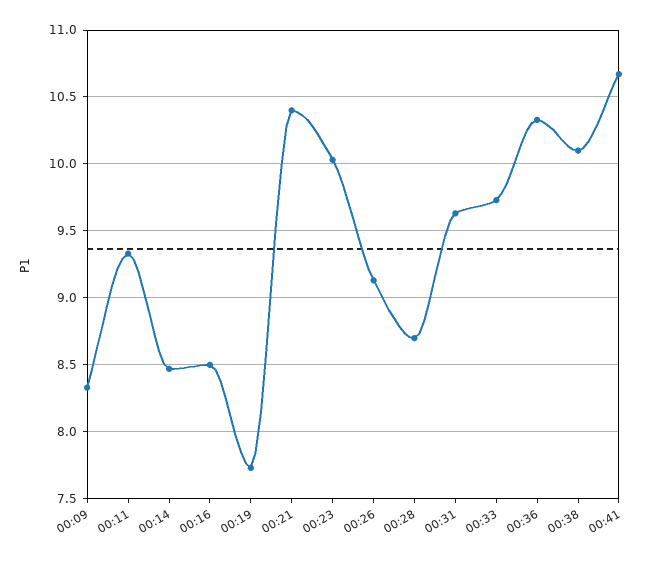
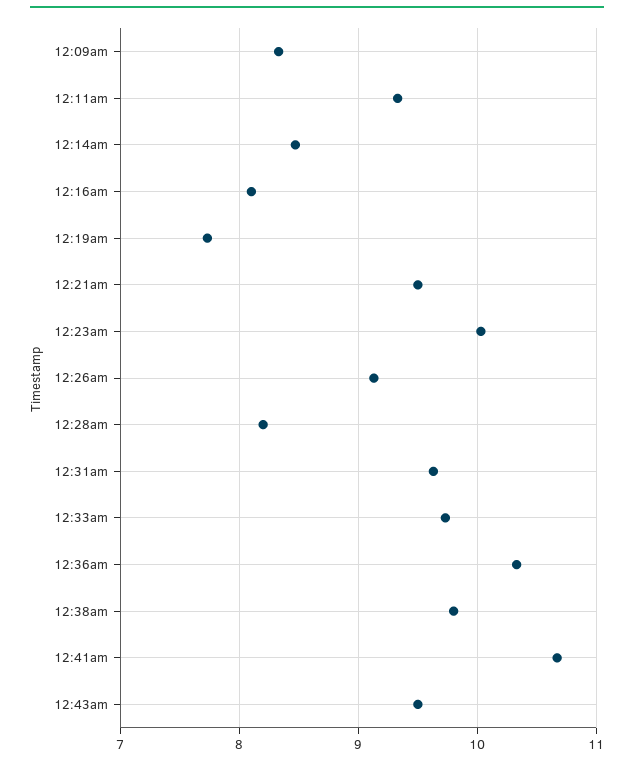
00:16: 8.5 -> 8.1
00:21: 10.4 -> 9.5
00:28: 8.7 -> 8.2
00:38: 10.1 -> 9.8
12:43am: none -> 9.5

